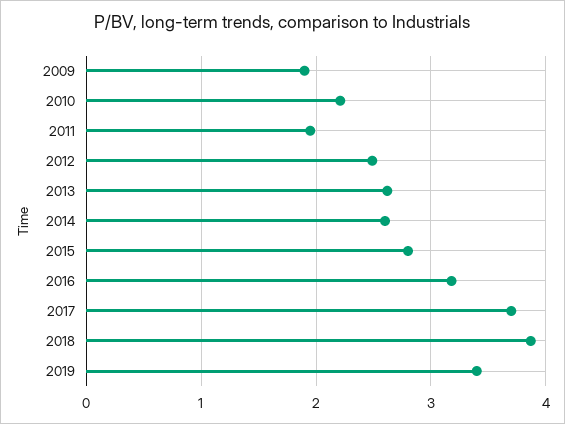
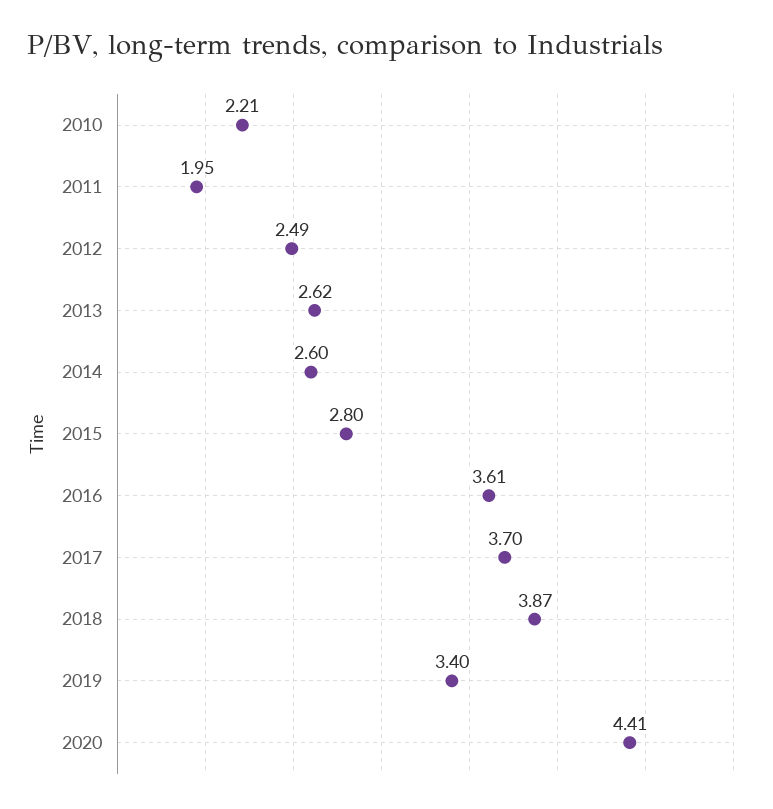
2009: 1.9 -> none
2016: 3.2 -> 3.61
2020: none -> 4.41

